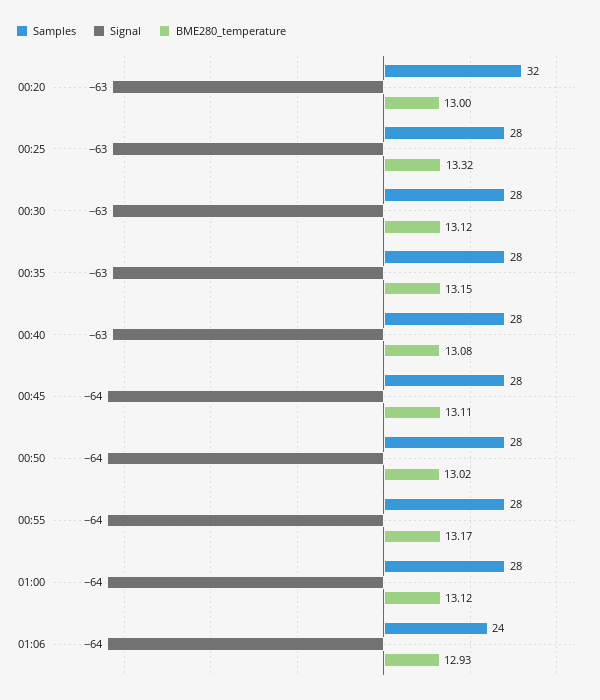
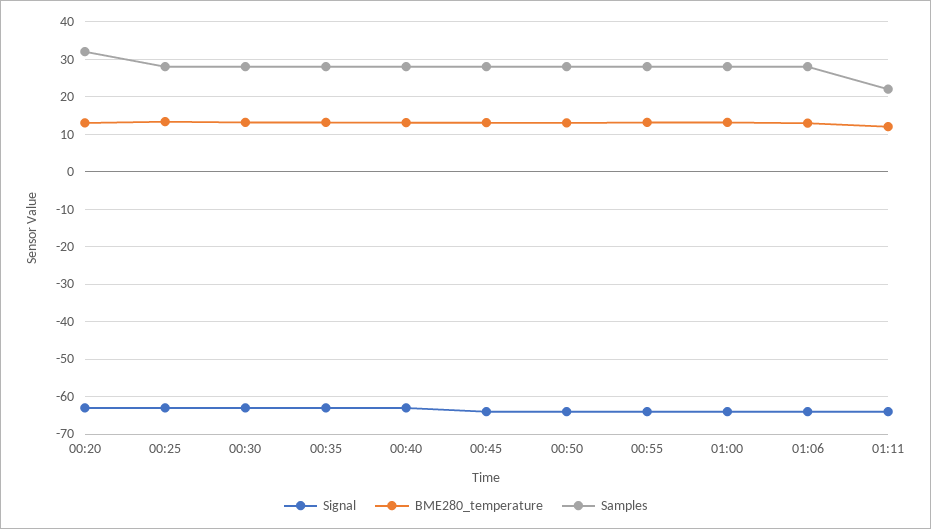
Samples, 01:06: 24 -> 28
Signal, 01:11: none -> -64
BME280_temperature, 01:11: none -> 12
Samples, 01:11: none -> 22

